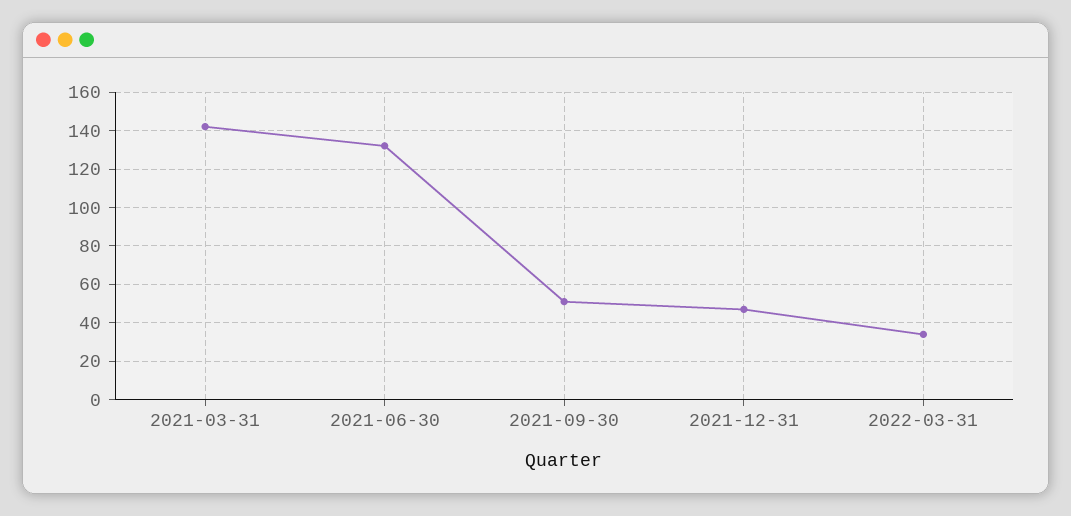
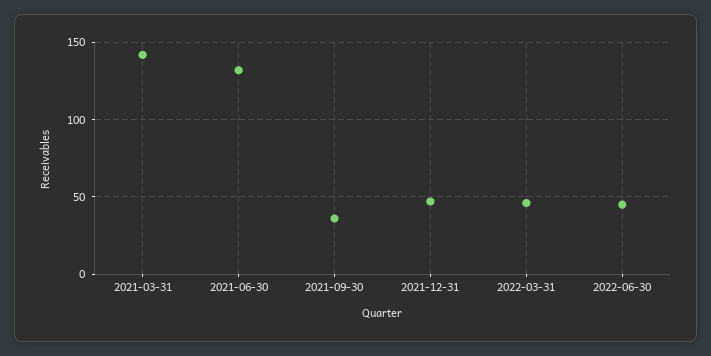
2021-09-30: 50 -> 35
2022-03-31: 35 -> 45
2022-06-30: none -> 45

